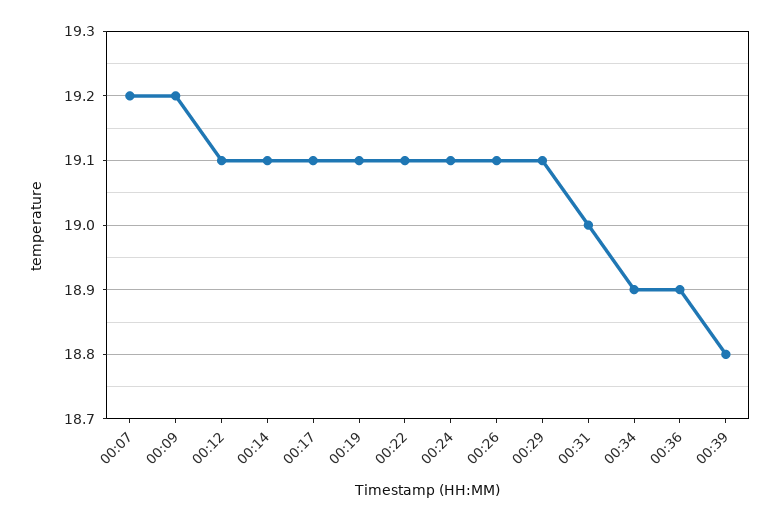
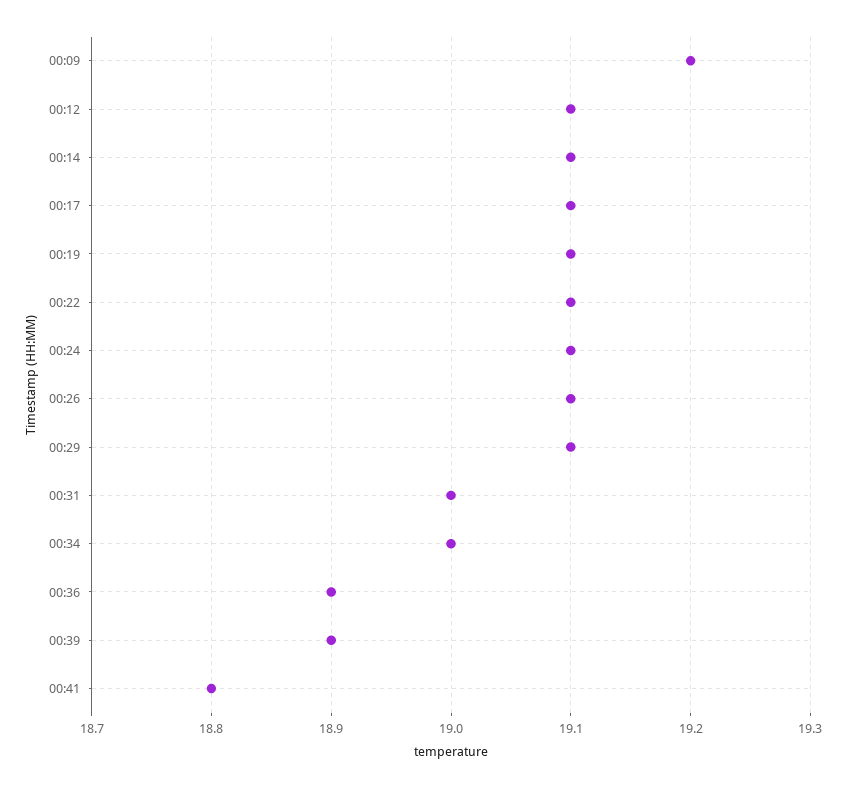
00:07: 19.2 -> none
00:34: 18.9 -> 19
00:39: 18.8 -> 18.9
00:41: none -> 18.8

